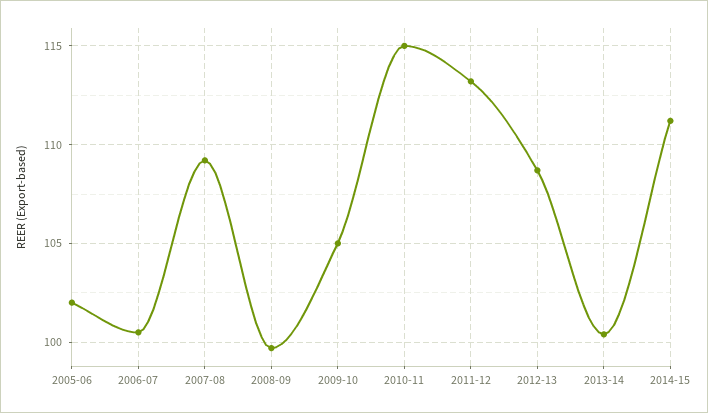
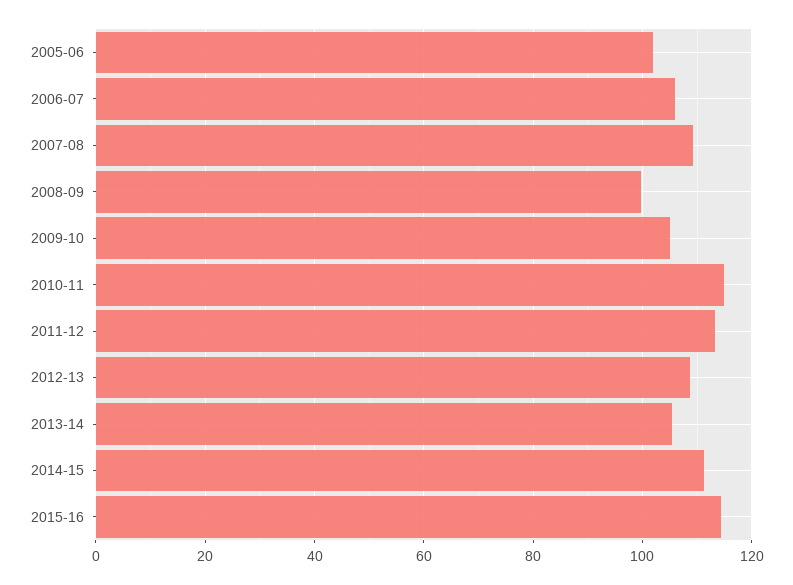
2006-07: 100.5 -> 106
2013-14: 100.5 -> 106
2015-16: none -> 114

